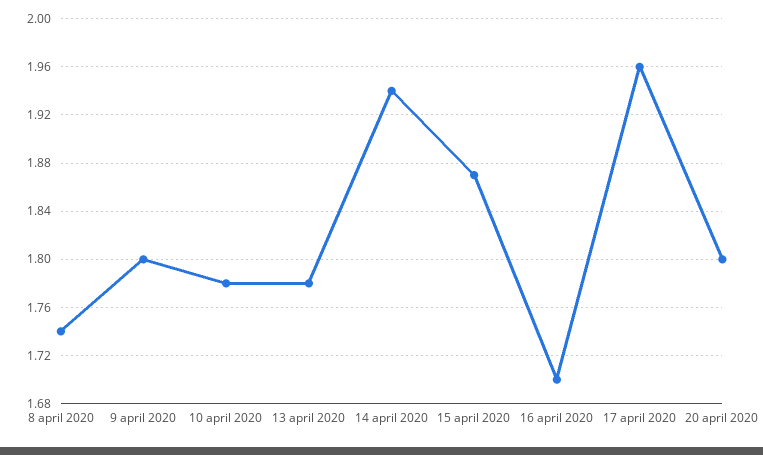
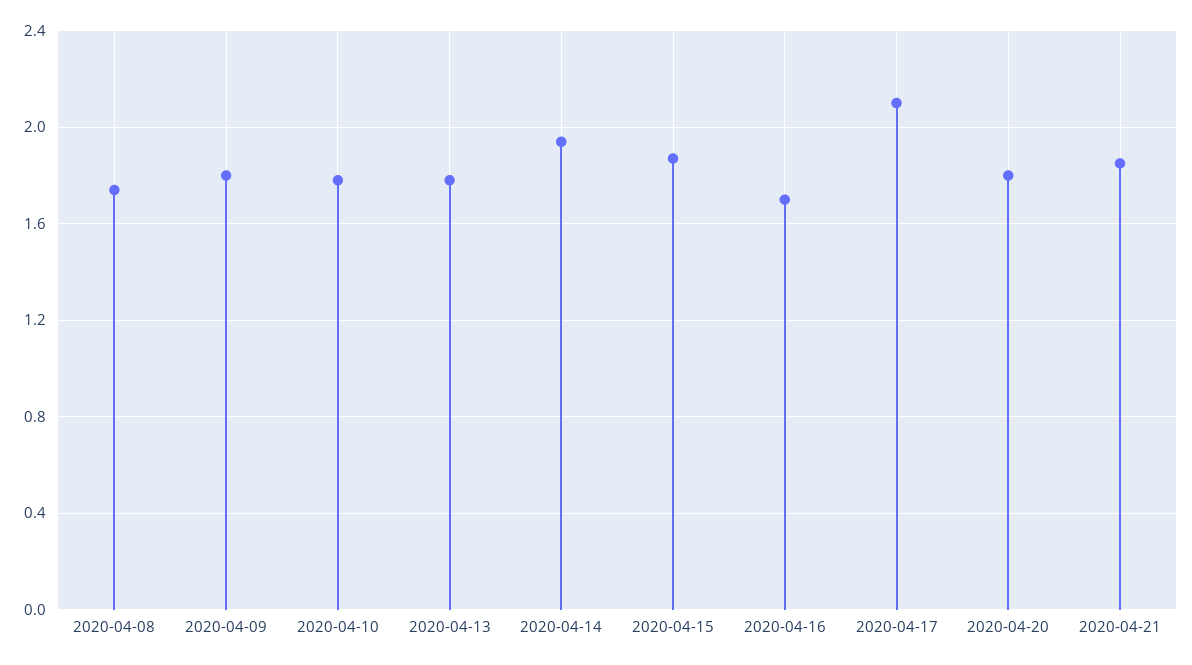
17 april 2020: 1.96 -> 2.1
2020-04-21: none -> 1.85

